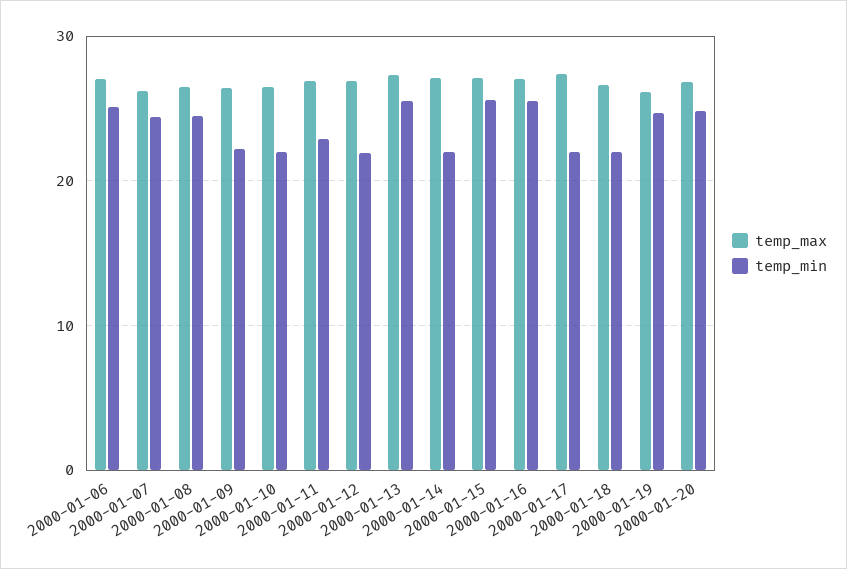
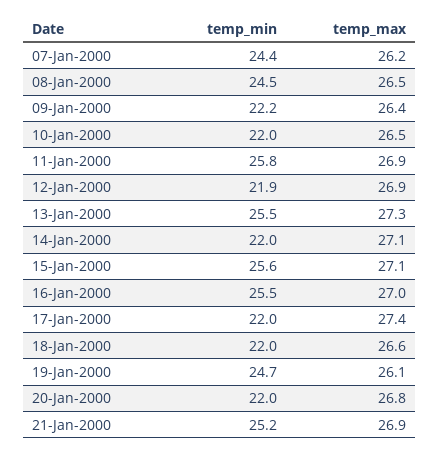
temp_max, 2000-01-06: 27 -> none
temp_min, 2000-01-06: 25 -> none
temp_min, 2000-01-11: 23 -> 25.8
temp_min, 2000-01-20: 25 -> 22
temp_min, 21-Jan-2000: none -> 25.2
temp_max, 21-Jan-2000: none -> 26.9

